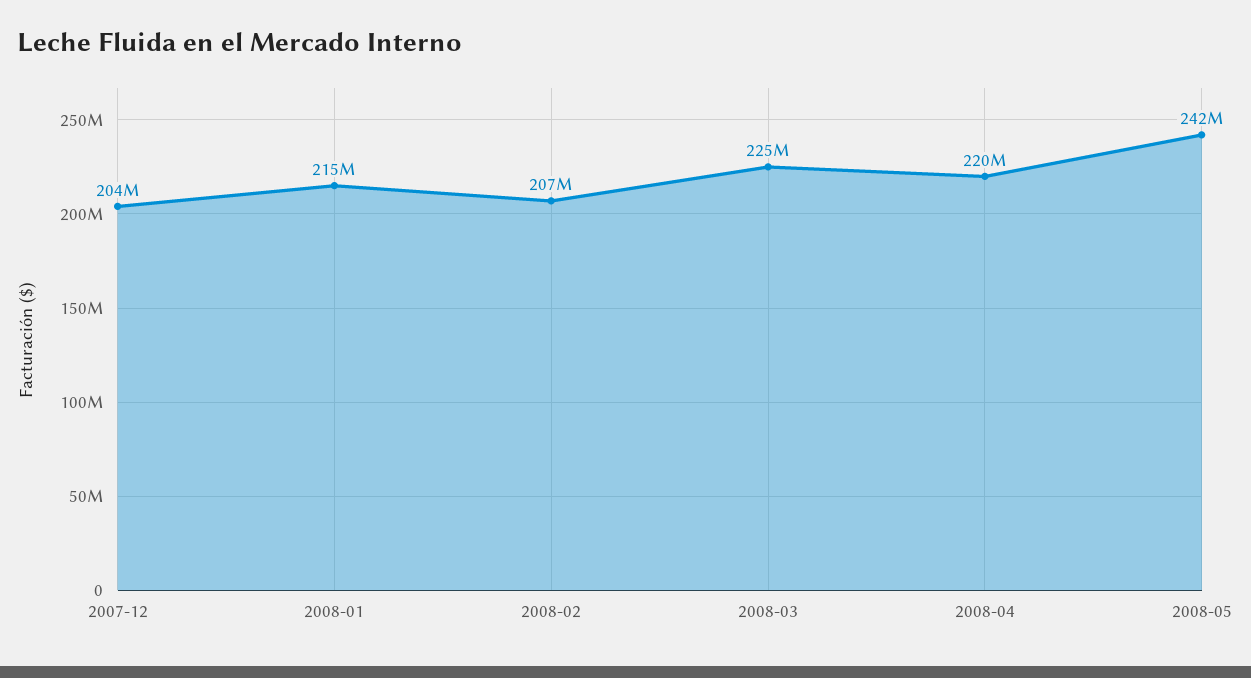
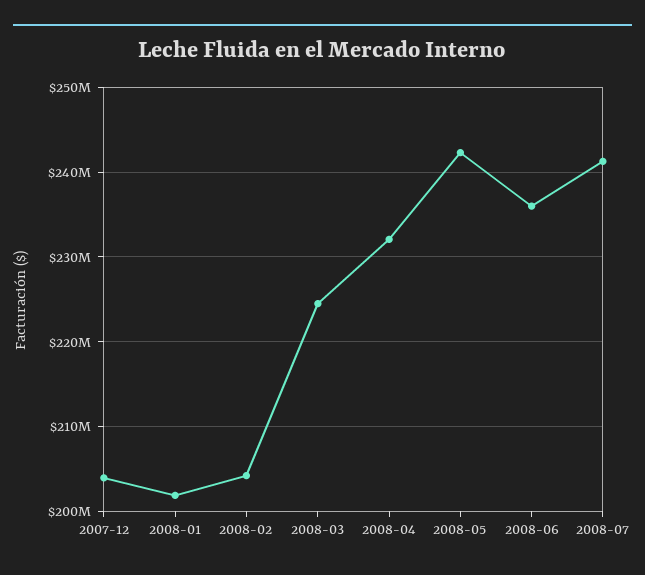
2008-01: 215000000 -> 202000000
2008-02: 207000000 -> 204000000
2008-04: 220000000 -> 232000000
2008-06: none -> 236000000
2008-07: none -> 241000000

